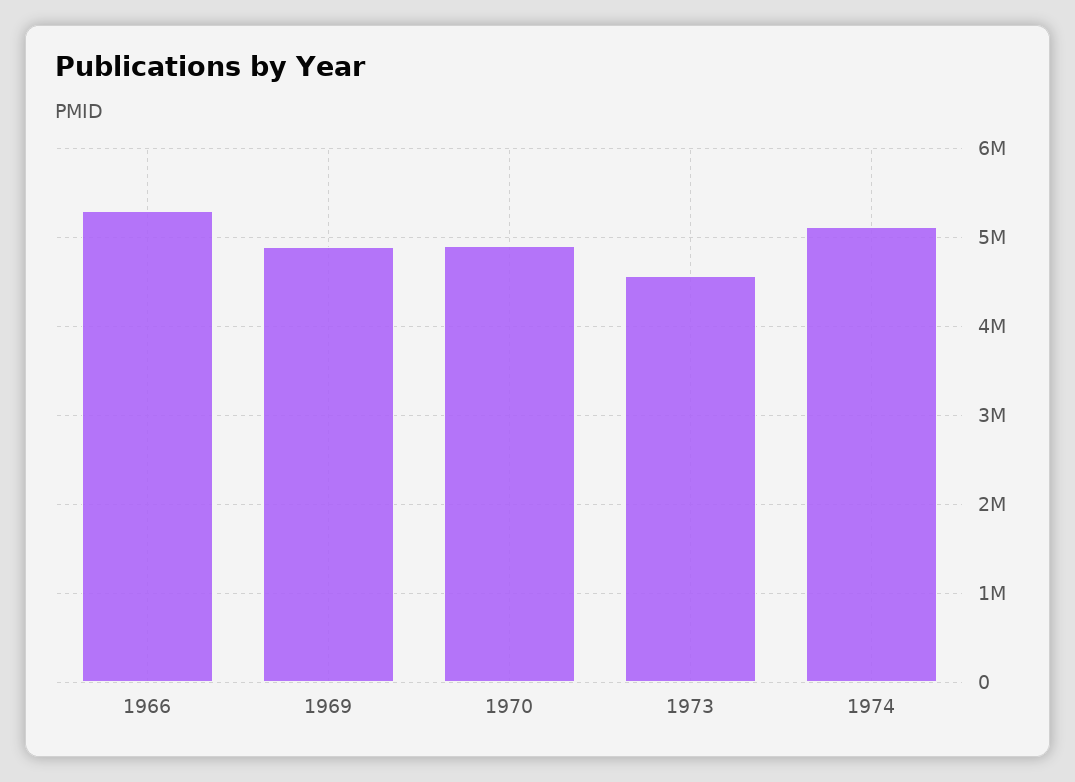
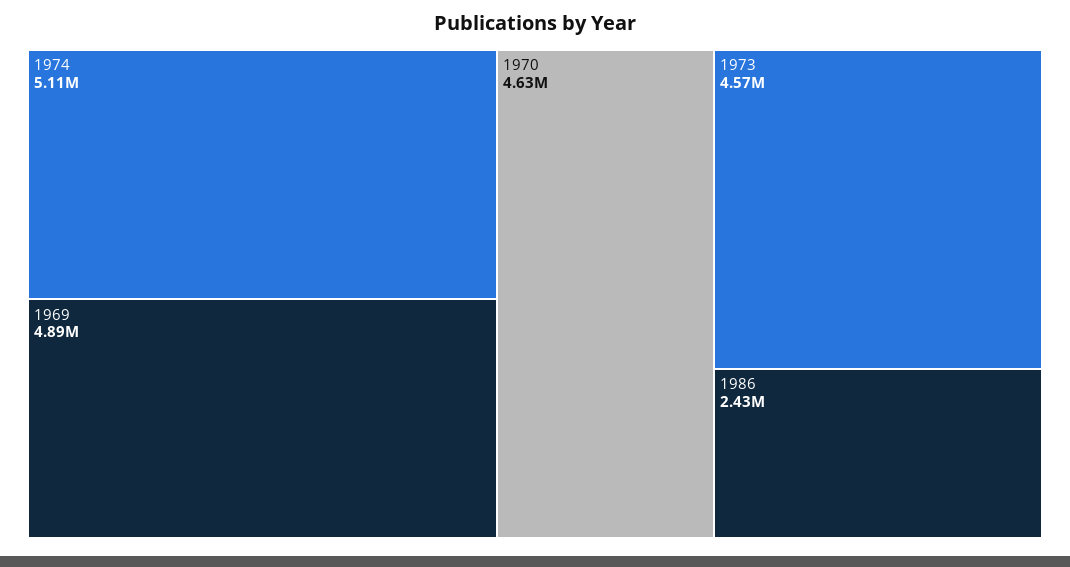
1966: 5300000 -> none
1970: 4900000 -> 4630000
1986: none -> 2430000

